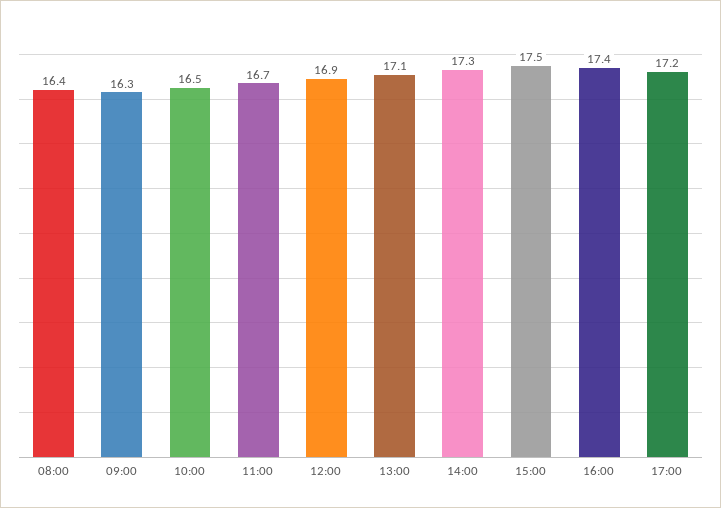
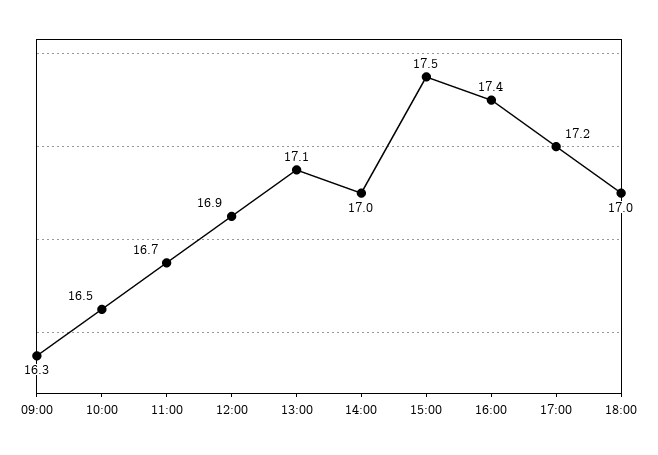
08:00: 16.4 -> none
14:00: 17.3 -> 17
18:00: none -> 17

